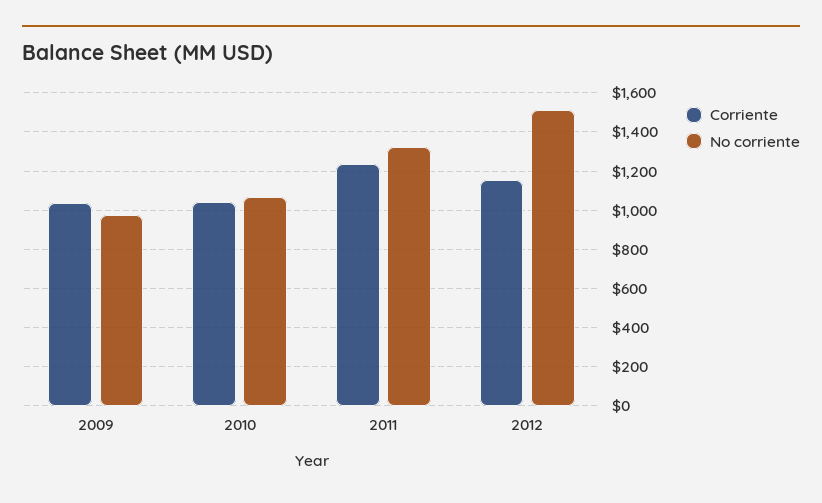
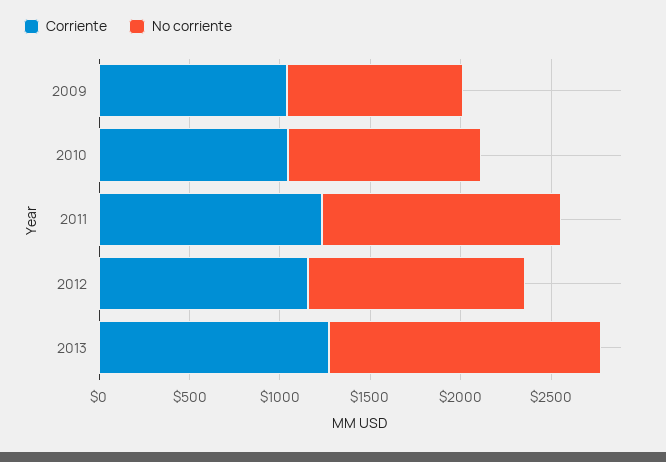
No corriente, 2012: 1500 -> 1200
Corriente, 2013: none -> 1300
No corriente, 2013: none -> 1500

